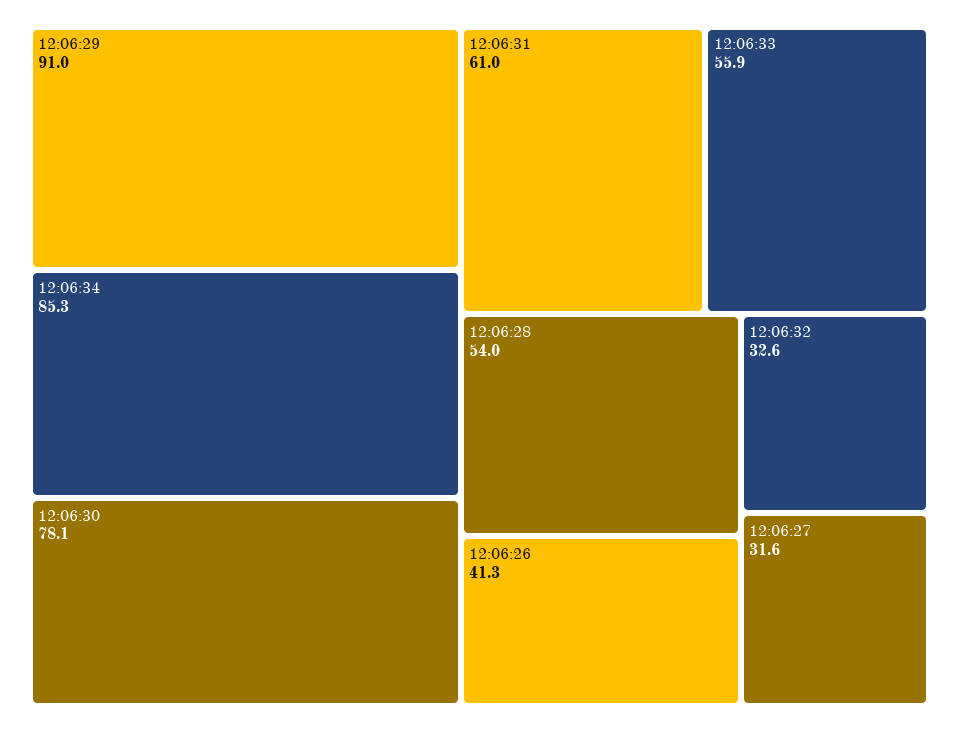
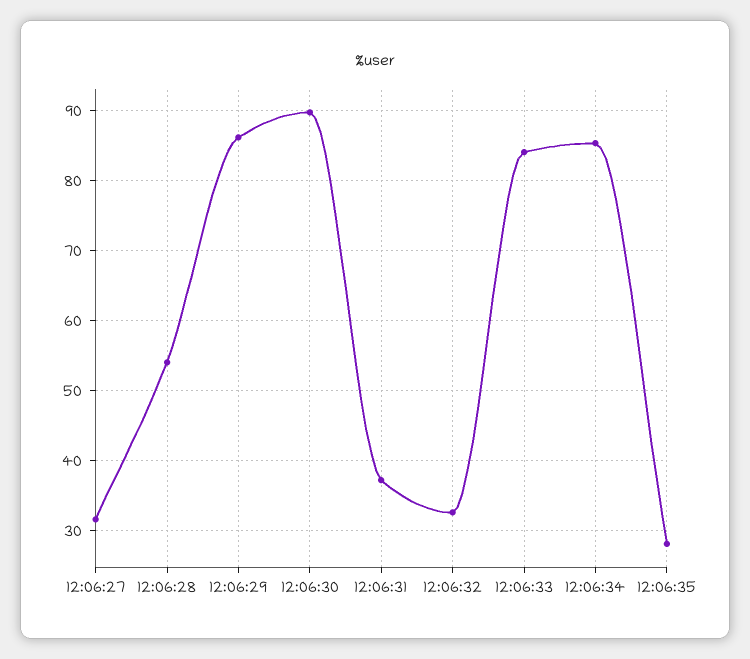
12:06:29: 91 -> 86
12:06:30: 78.1 -> 90
12:06:31: 61 -> 37
12:06:33: 55.9 -> 84
12:06:26: 41.3 -> none
12:06:35: none -> 28

